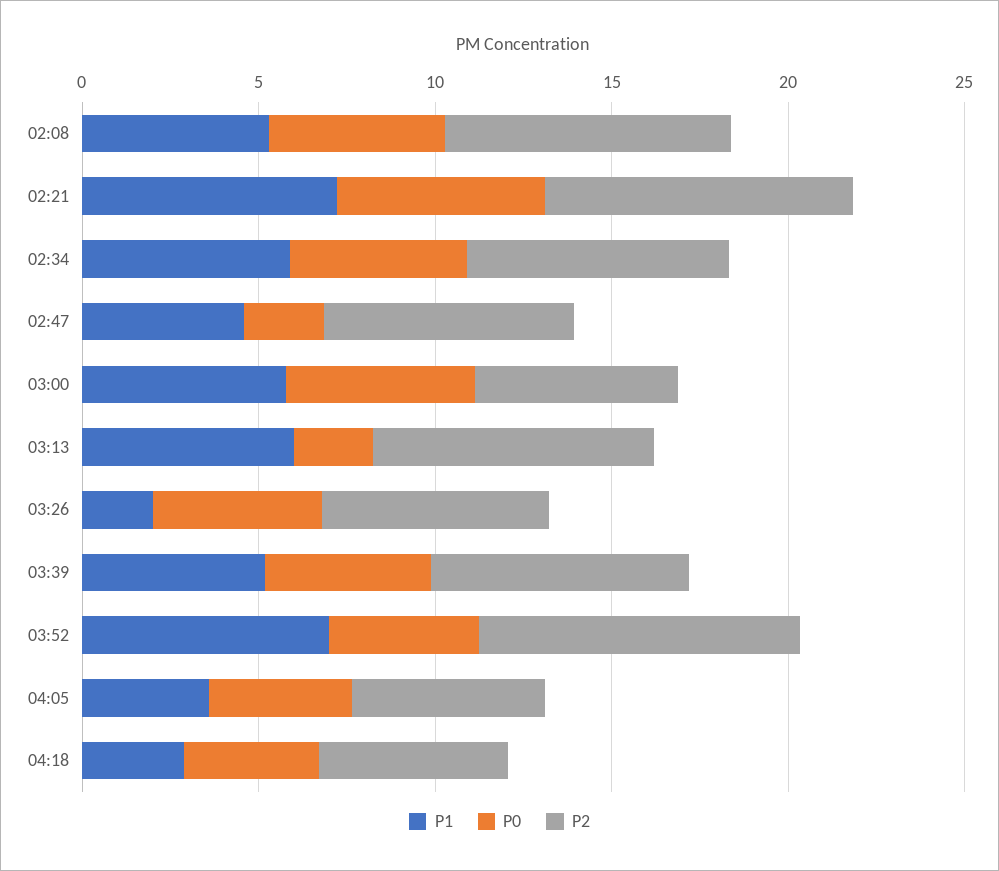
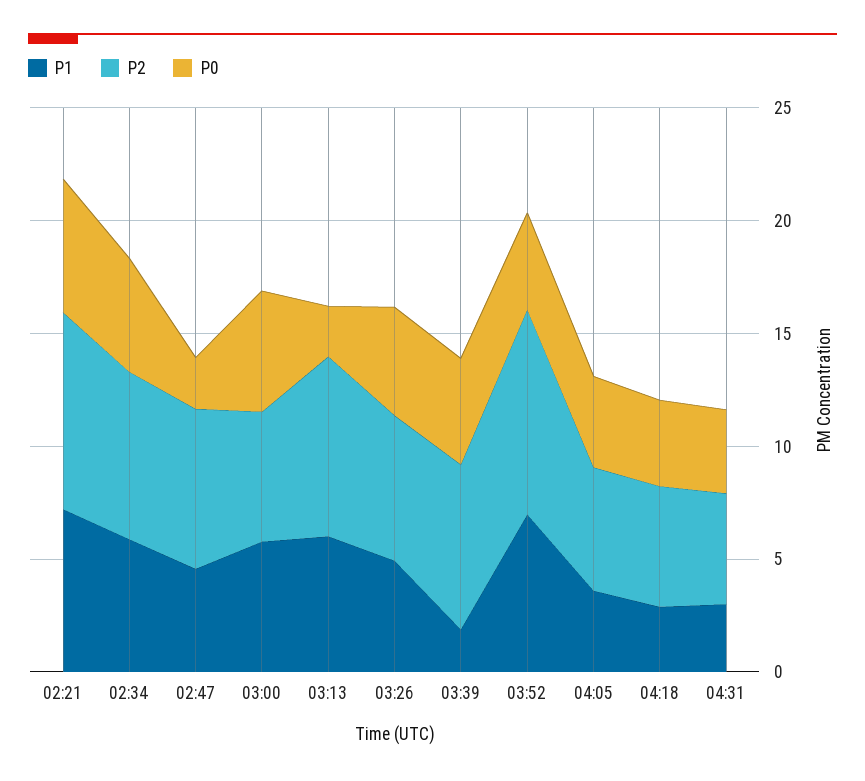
P1, 02:08: 5 -> none
P0, 02:08: 5 -> none
P2, 02:08: 8 -> none
P1, 03:26: 2 -> 5
P1, 03:39: 5 -> 2
P1, 04:31: none -> 3
P2, 04:31: none -> 5
P0, 04:31: none -> 4

